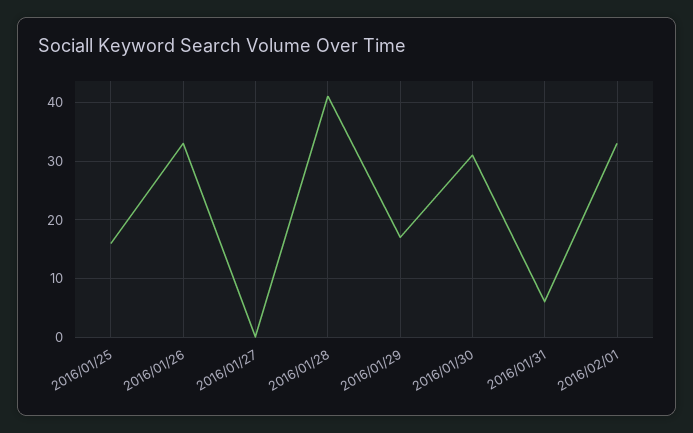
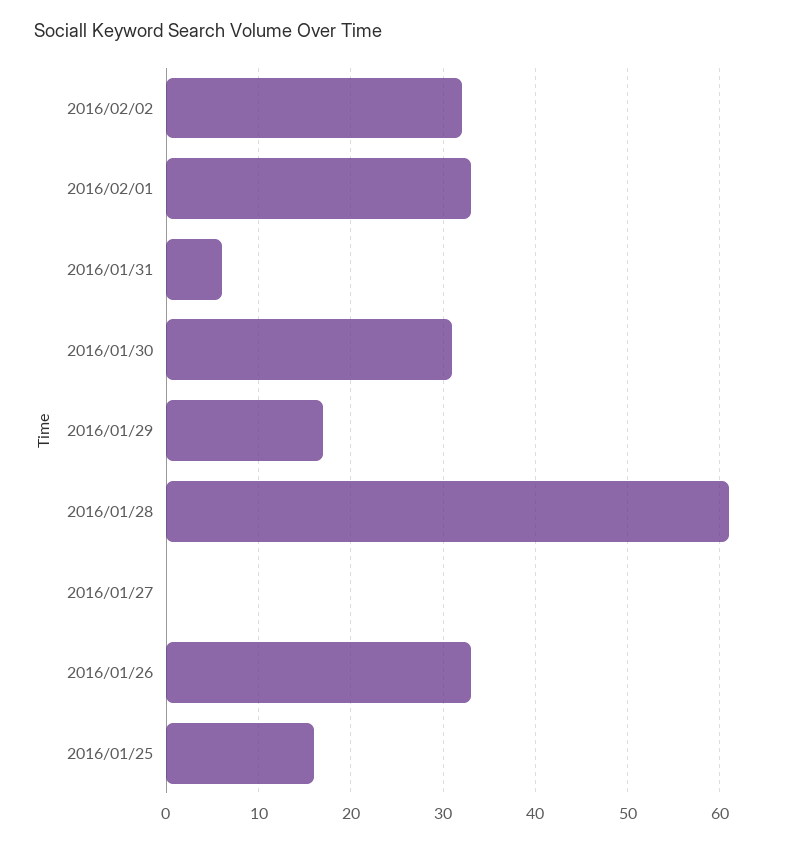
2016/01/28: 40 -> 61
2016/02/02: none -> 32

